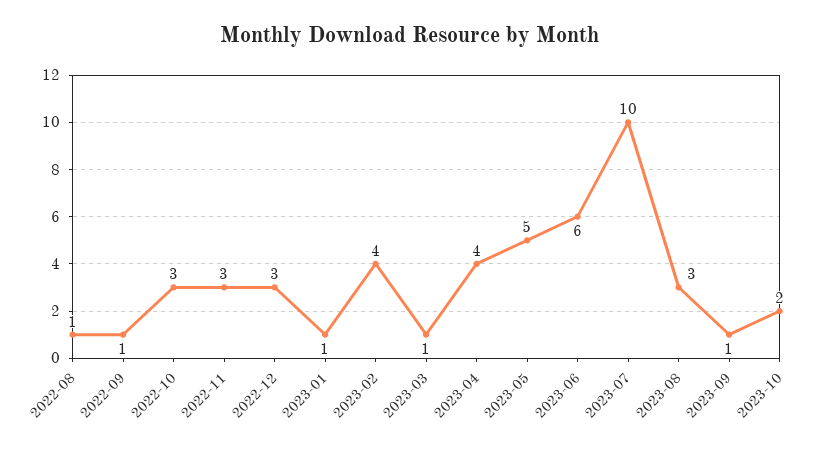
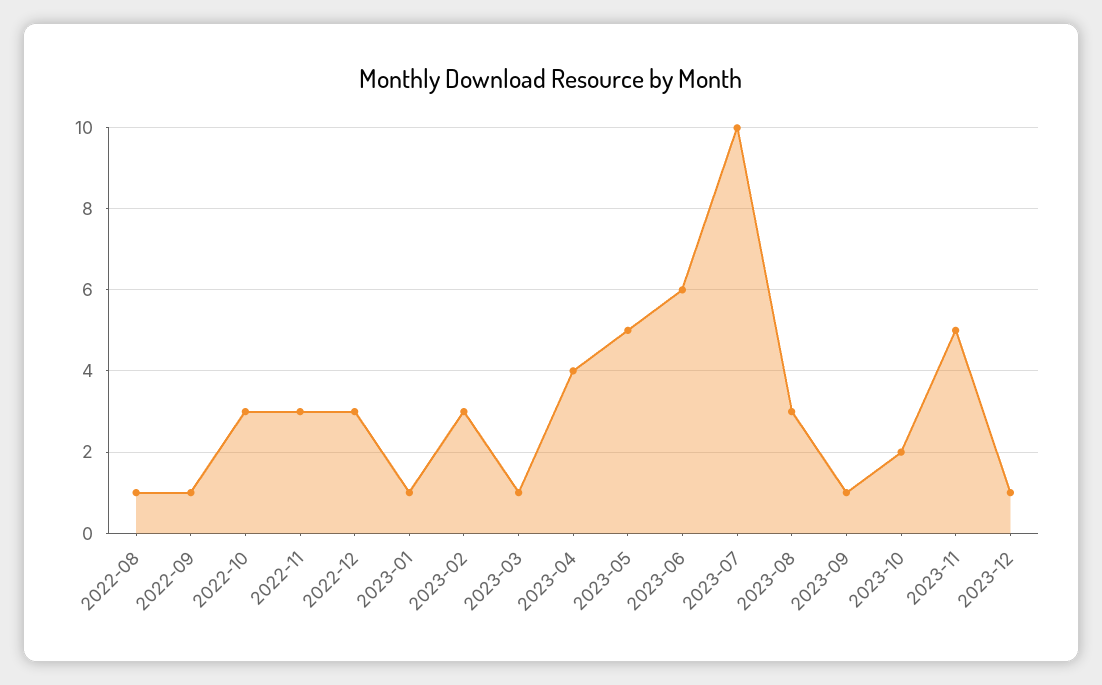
2023-02: 4 -> 3
2023-11: none -> 5
2023-12: none -> 1

